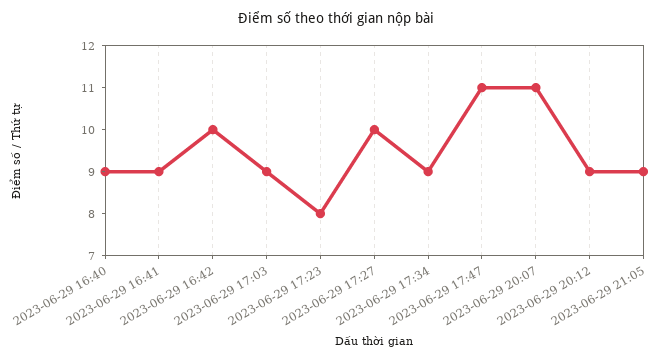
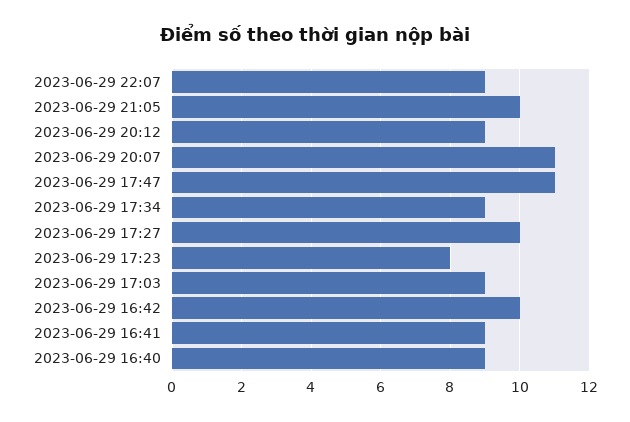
2023-06-29 21:05: 9 -> 10
2023-06-29 22:07: none -> 9

